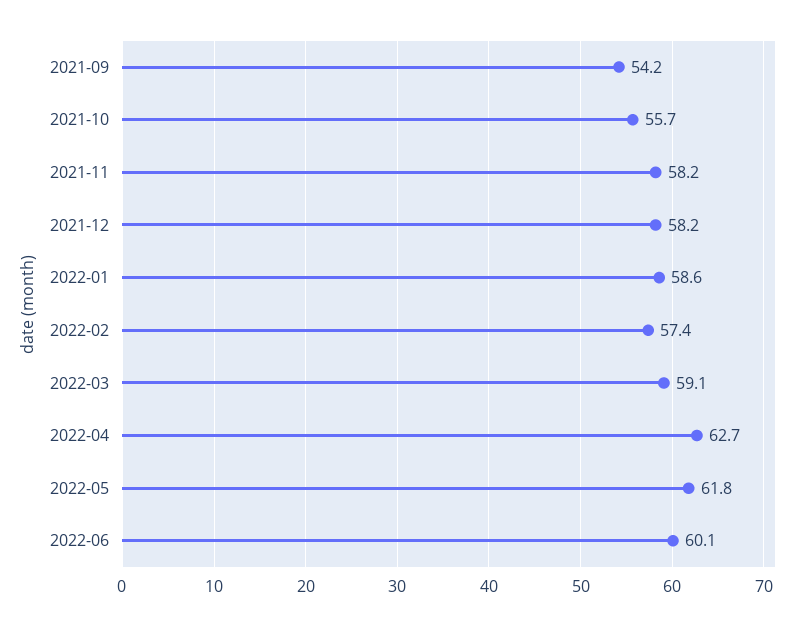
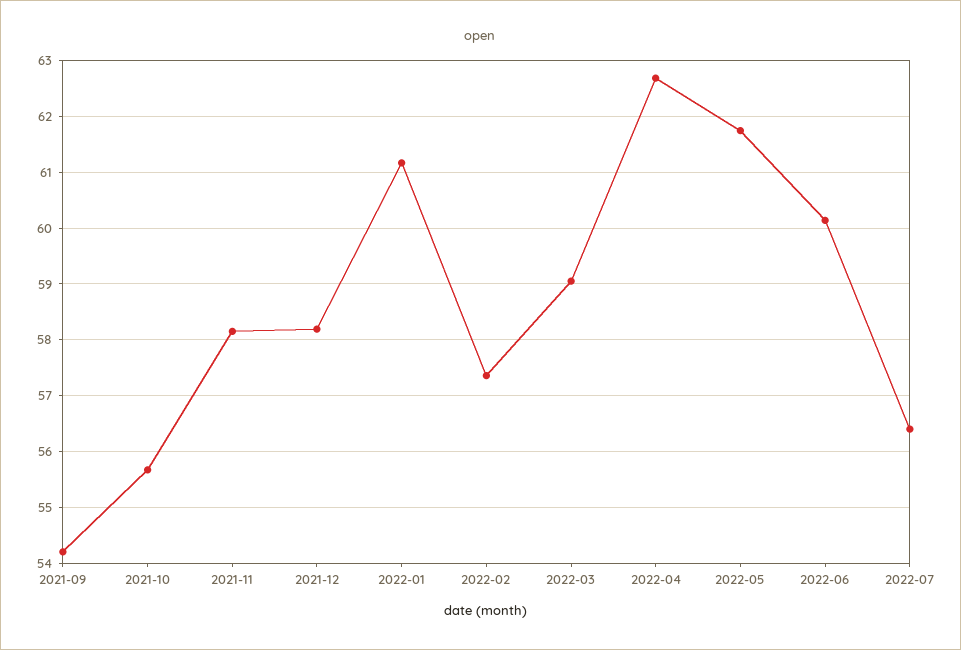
2022-01: 58.6 -> 61.2
2022-07: none -> 56.4

